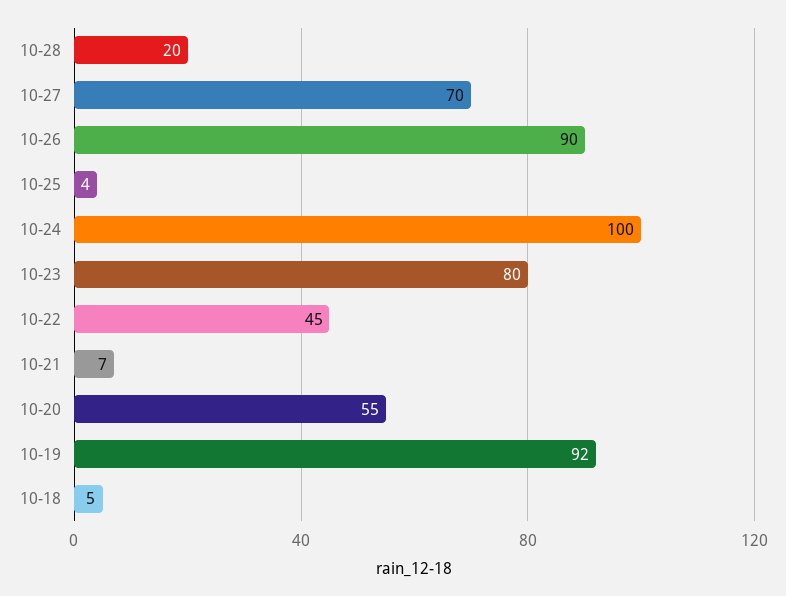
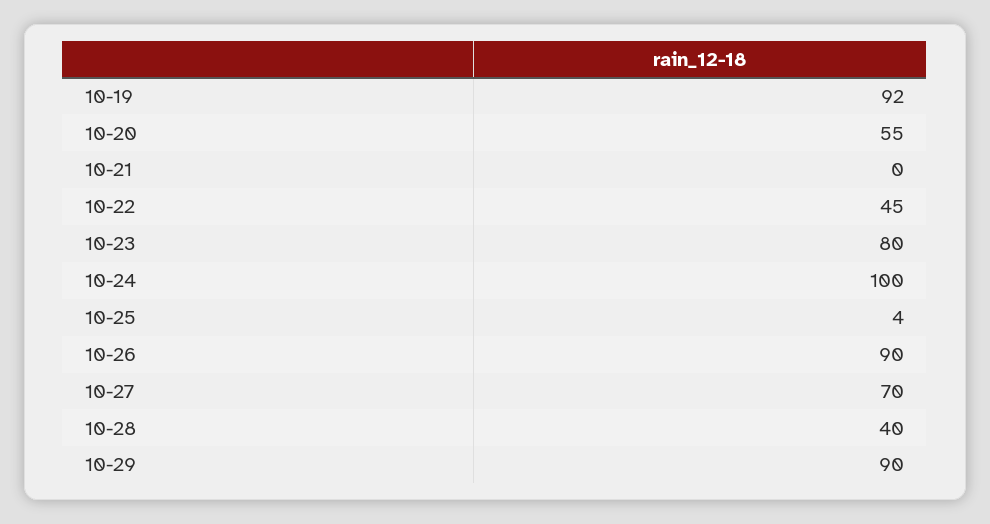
10-28: 20 -> 40
10-21: 7 -> 0
10-18: 5 -> none
10-29: none -> 90

